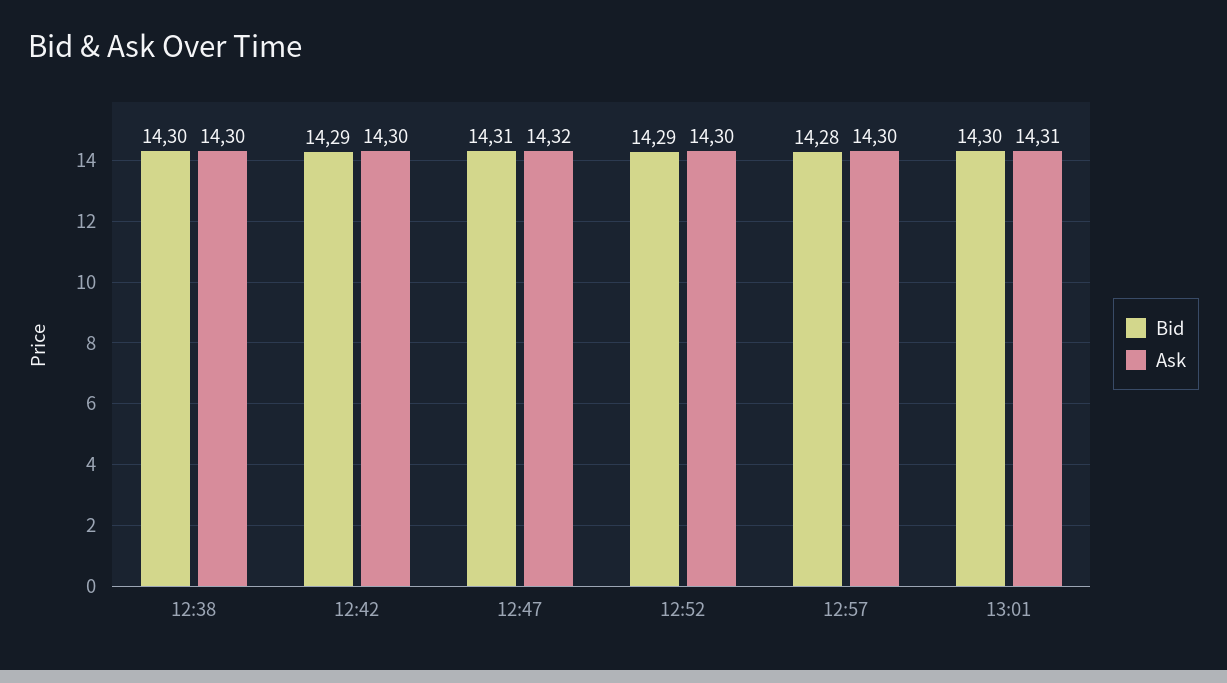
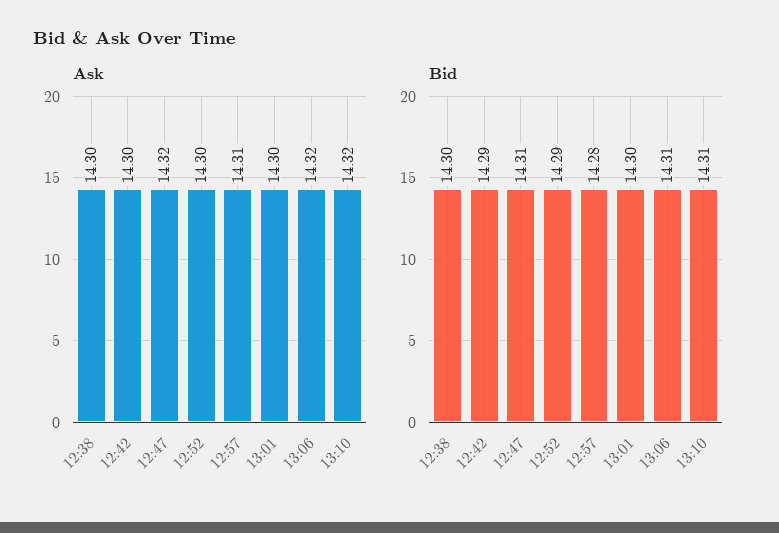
Ask, 12:57: 14.3 -> 14.31
Ask, 13:01: 14.31 -> 14.3
Ask, 13:06: none -> 14.32
Ask, 13:10: none -> 14.32
Bid, 13:06: none -> 14.31
Bid, 13:10: none -> 14.31

